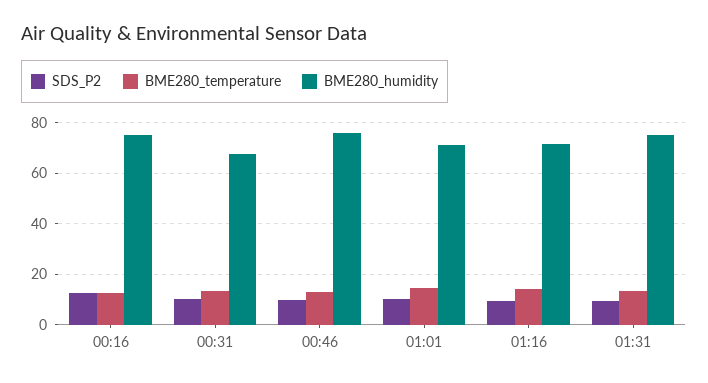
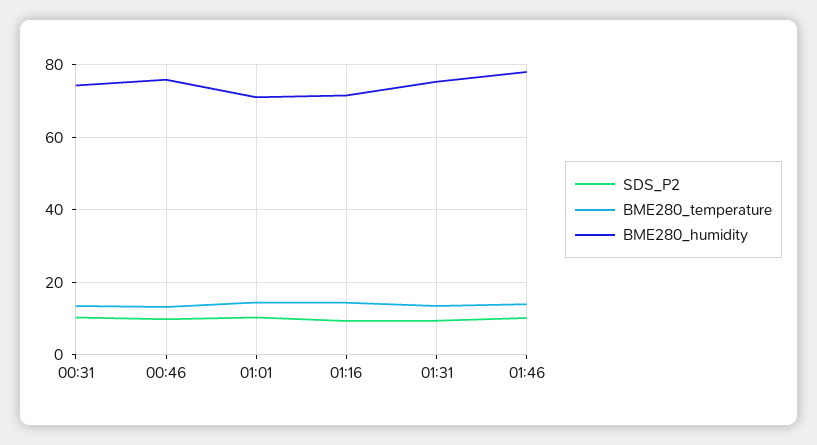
SDS_P2, 00:16: 12.5 -> none
BME280_temperature, 00:16: 12.5 -> none
BME280_humidity, 00:16: 75 -> none
BME280_humidity, 00:31: 67.5 -> 74
SDS_P2, 01:46: none -> 10
BME280_temperature, 01:46: none -> 14
BME280_humidity, 01:46: none -> 78

